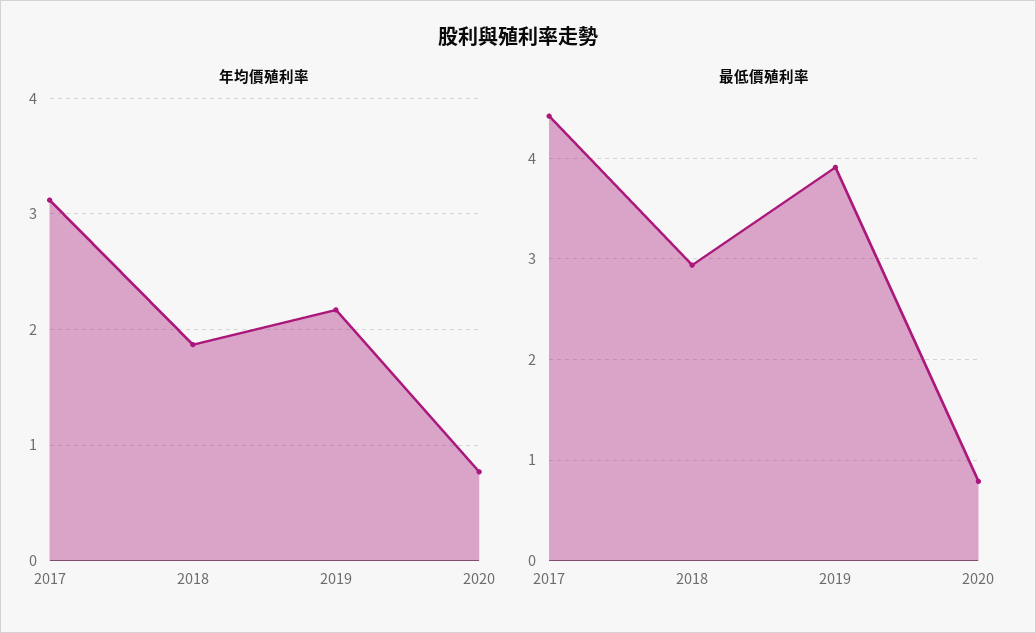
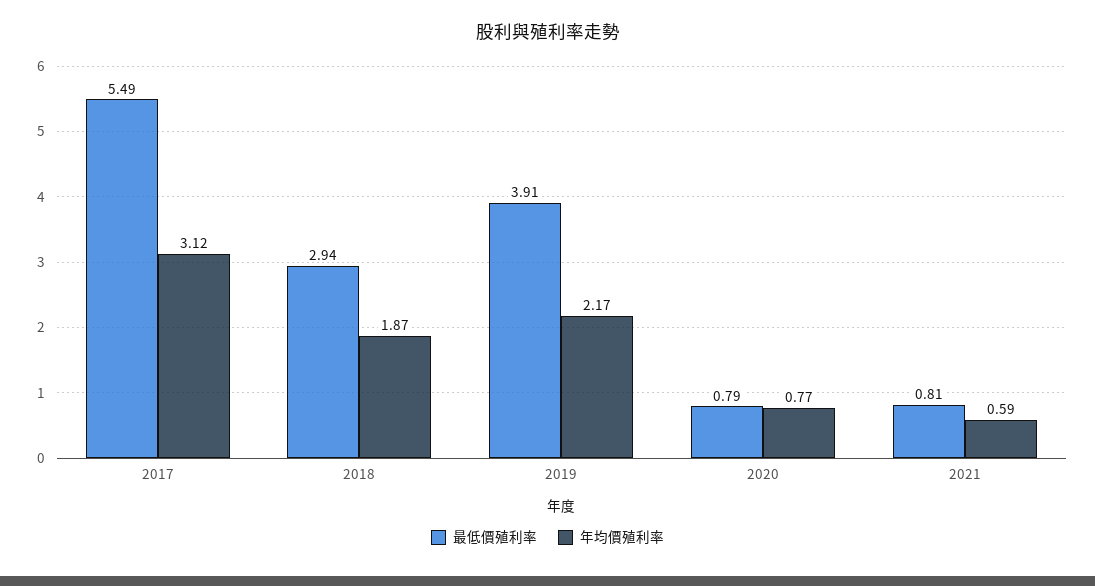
最低價殖利率, 2017: 4.4 -> 5.49
最低價殖利率, 2021: none -> 0.81
年均價殖利率, 2021: none -> 0.59

